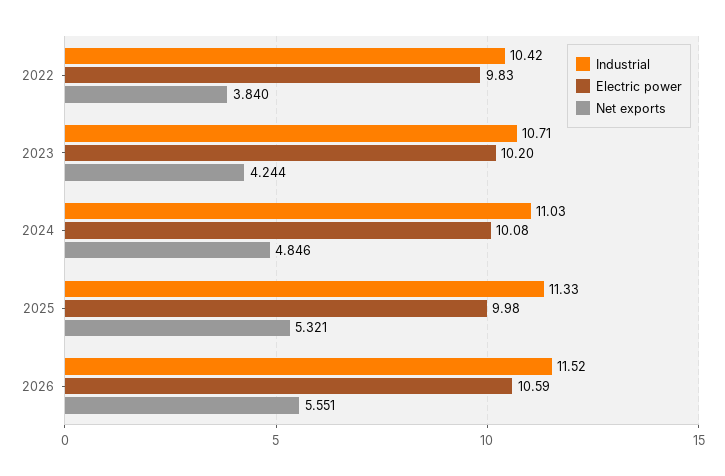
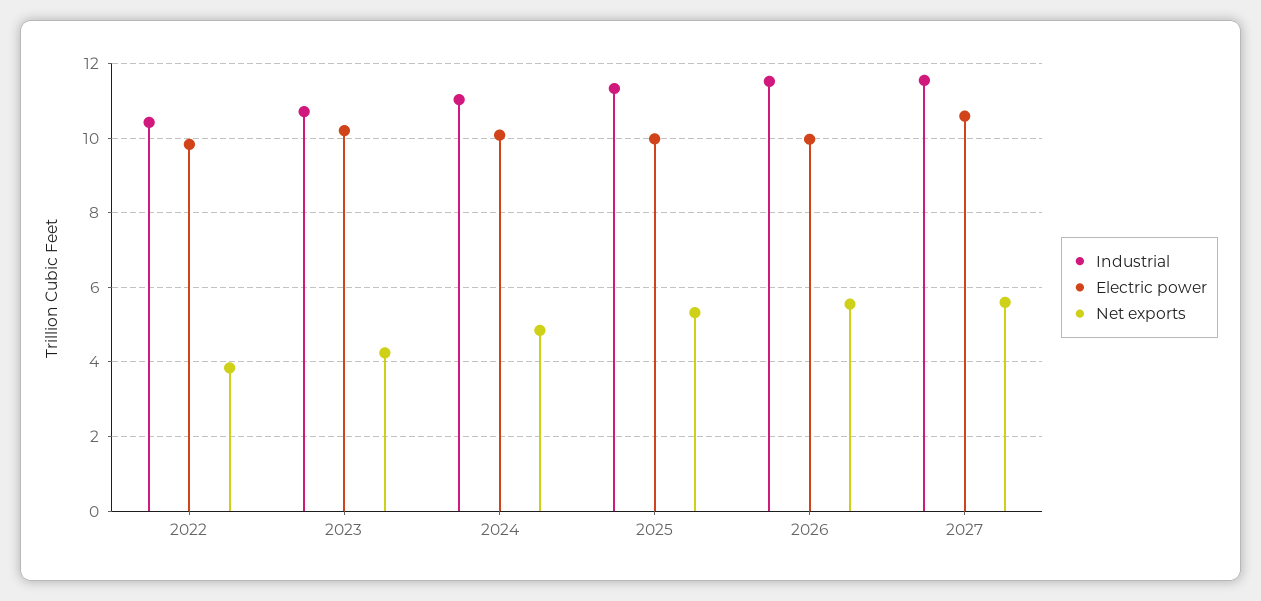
Electric power, 2026: 10.59 -> 10
Industrial, 2027: none -> 11.6
Electric power, 2027: none -> 10.6
Net exports, 2027: none -> 5.6

